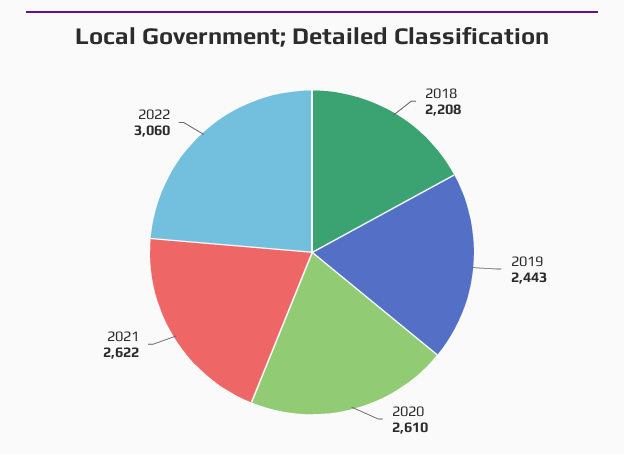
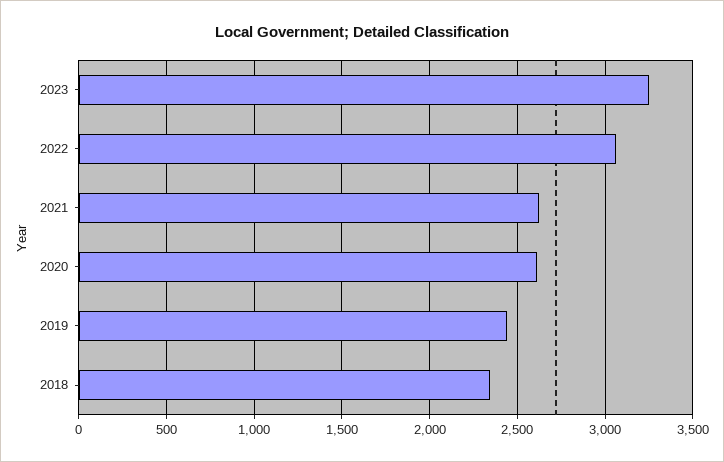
2018: 2208 -> 2350
2023: none -> 3250

